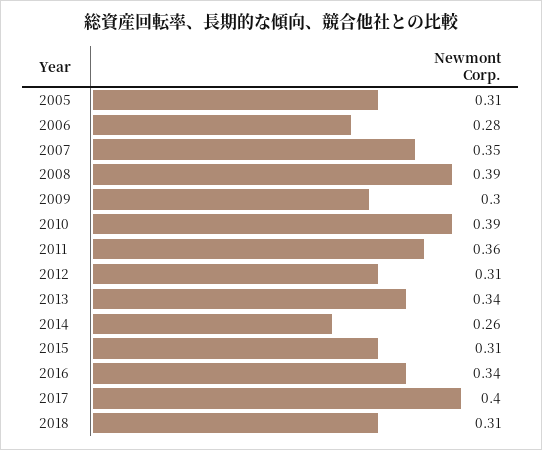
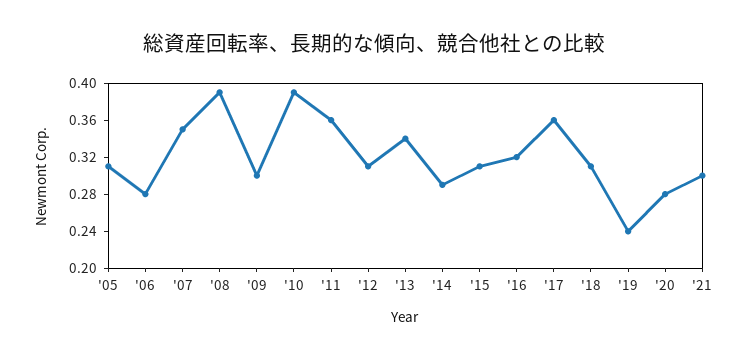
2014: 0.26 -> 0.29
2016: 0.34 -> 0.32
2017: 0.4 -> 0.36
'19: none -> 0.24
'20: none -> 0.28
'21: none -> 0.3

